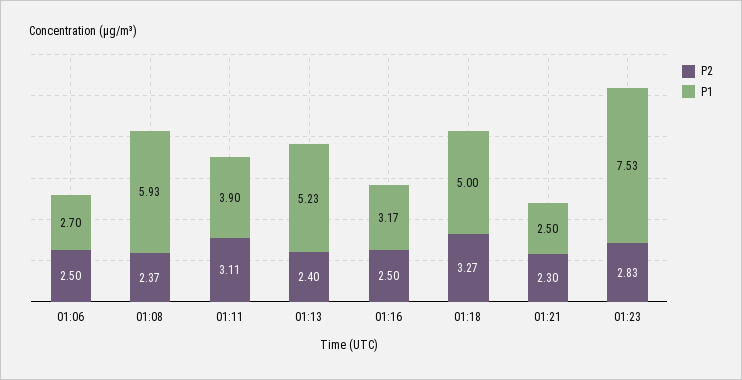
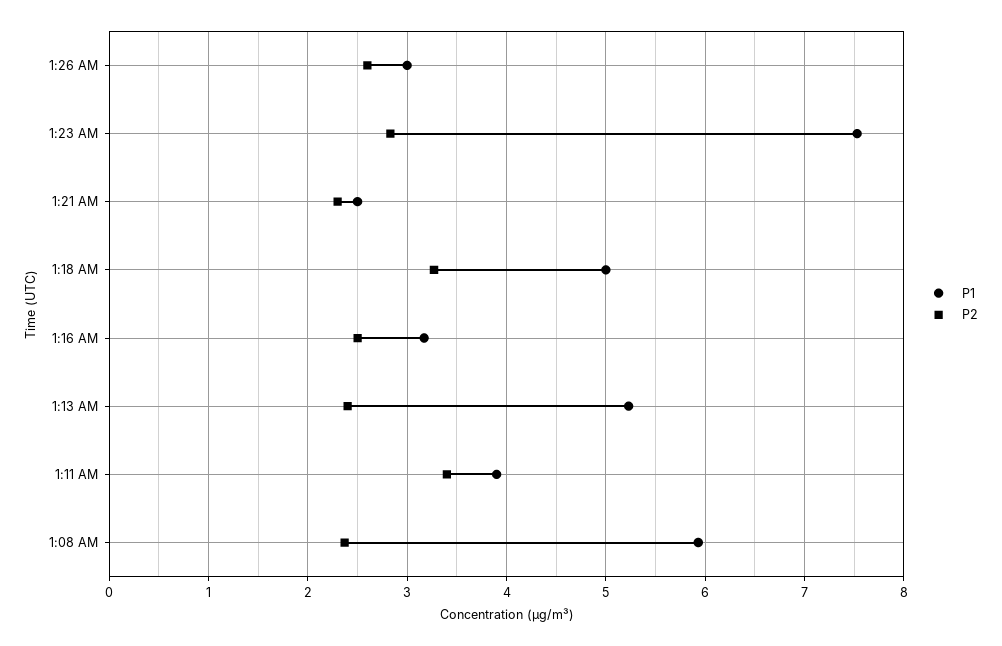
P2, 01:06: 2.5 -> none
P1, 01:06: 2.7 -> none
P2, 01:11: 3.11 -> 3.4
P1, 1:26 AM: none -> 3
P2, 1:26 AM: none -> 2.6

